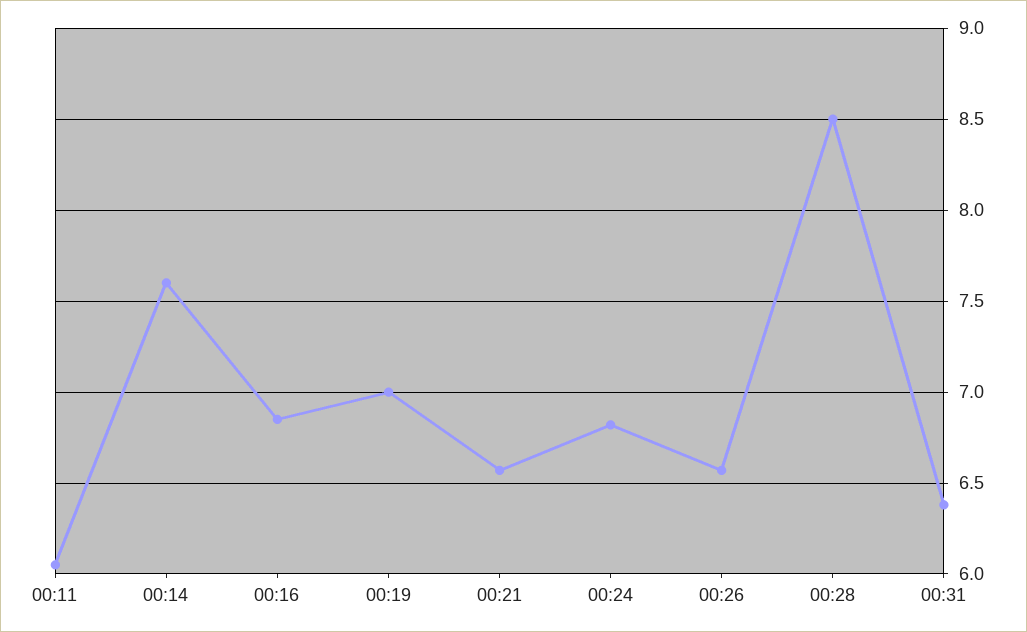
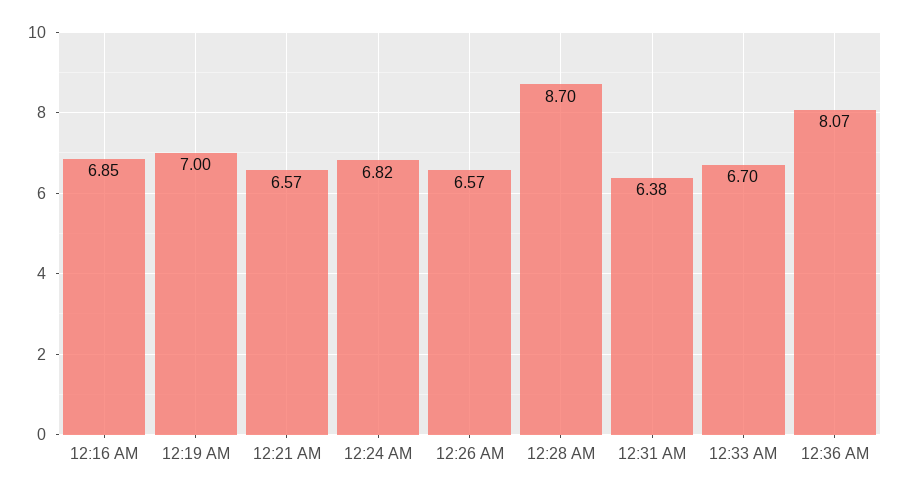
00:11: 6.05 -> none
00:14: 7.6 -> none
00:28: 8.5 -> 8.7
12:33 AM: none -> 6.7
12:36 AM: none -> 8.07

